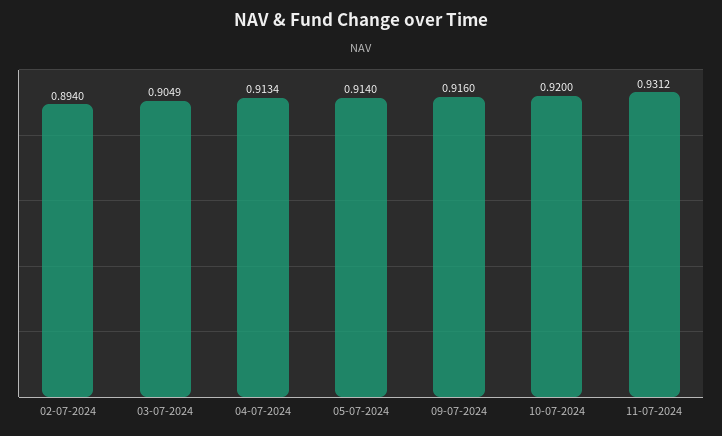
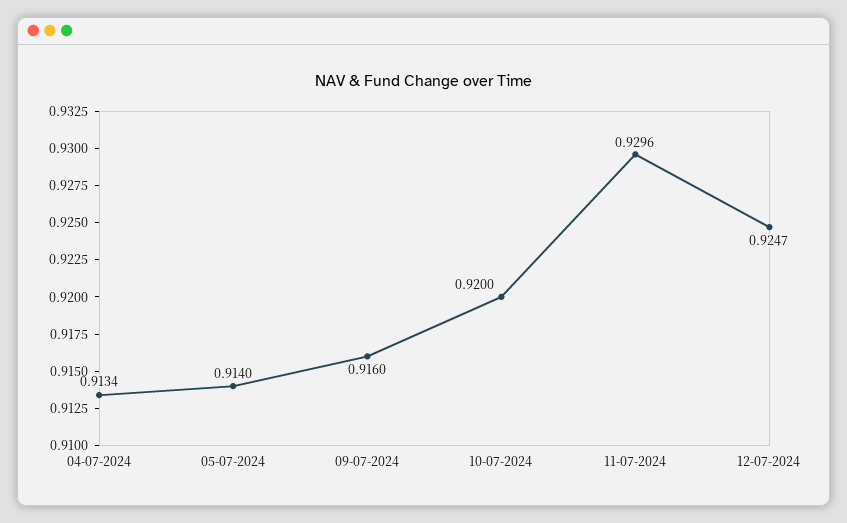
02-07-2024: 0.894 -> none
03-07-2024: 0.9049 -> none
11-07-2024: 0.9312 -> 0.9296
12-07-2024: none -> 0.9247

